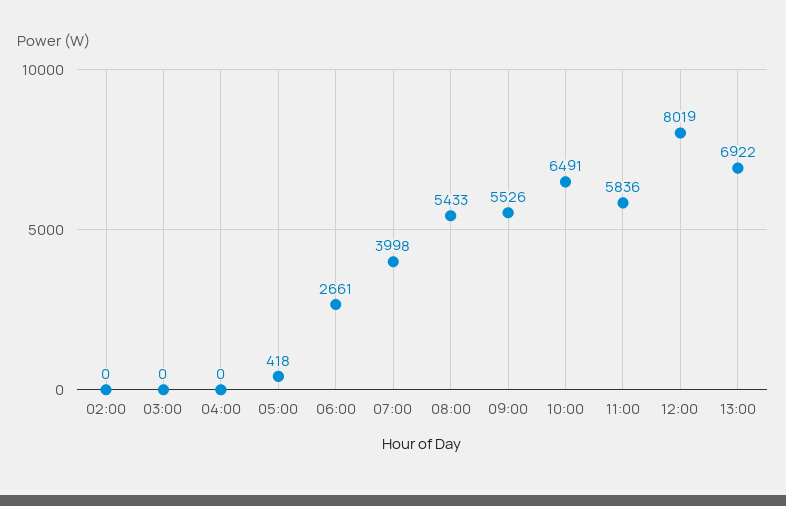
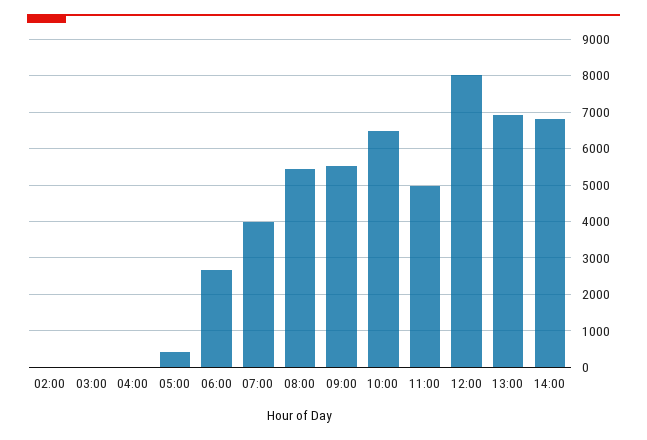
11:00: 5836 -> 5000
14:00: none -> 6800

